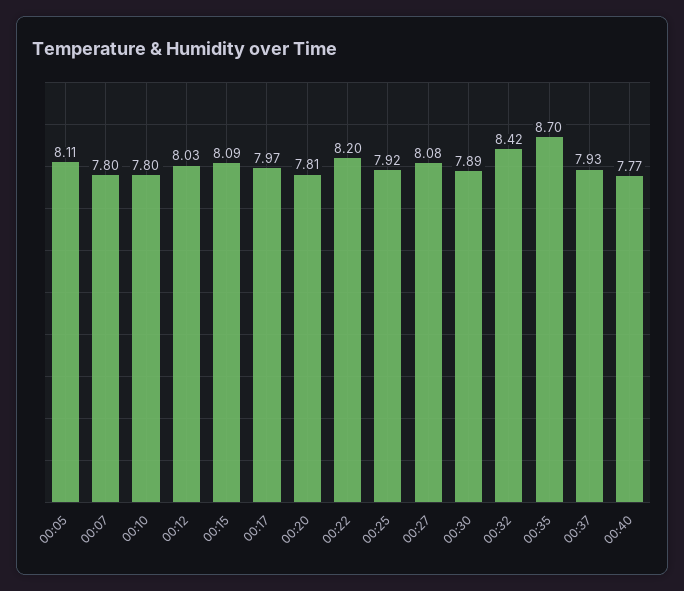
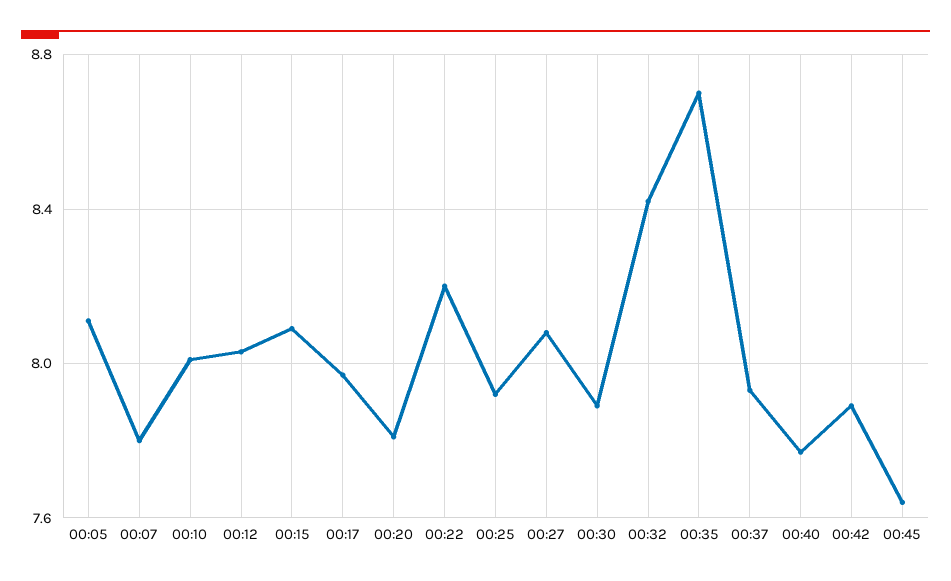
00:10: 7.8 -> 8
00:42: none -> 7.9
00:45: none -> 7.65

